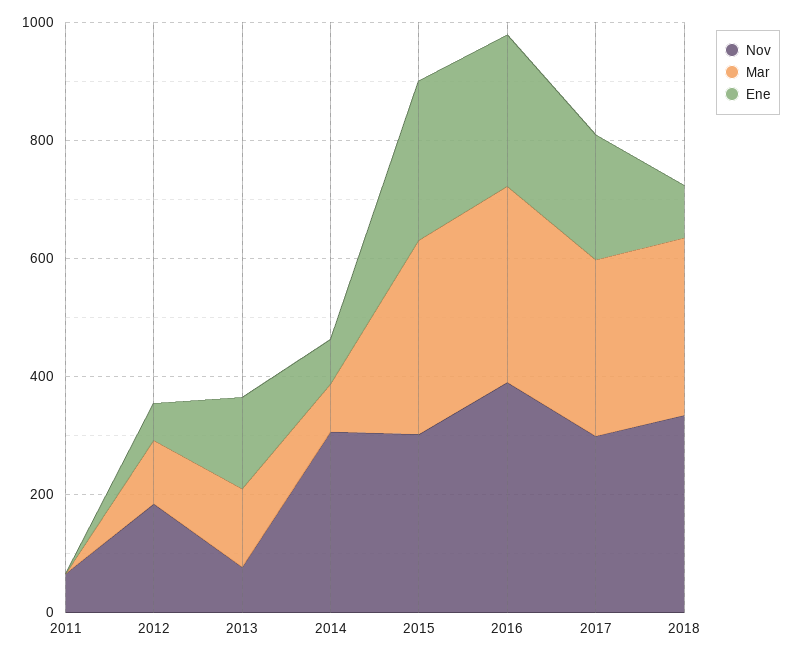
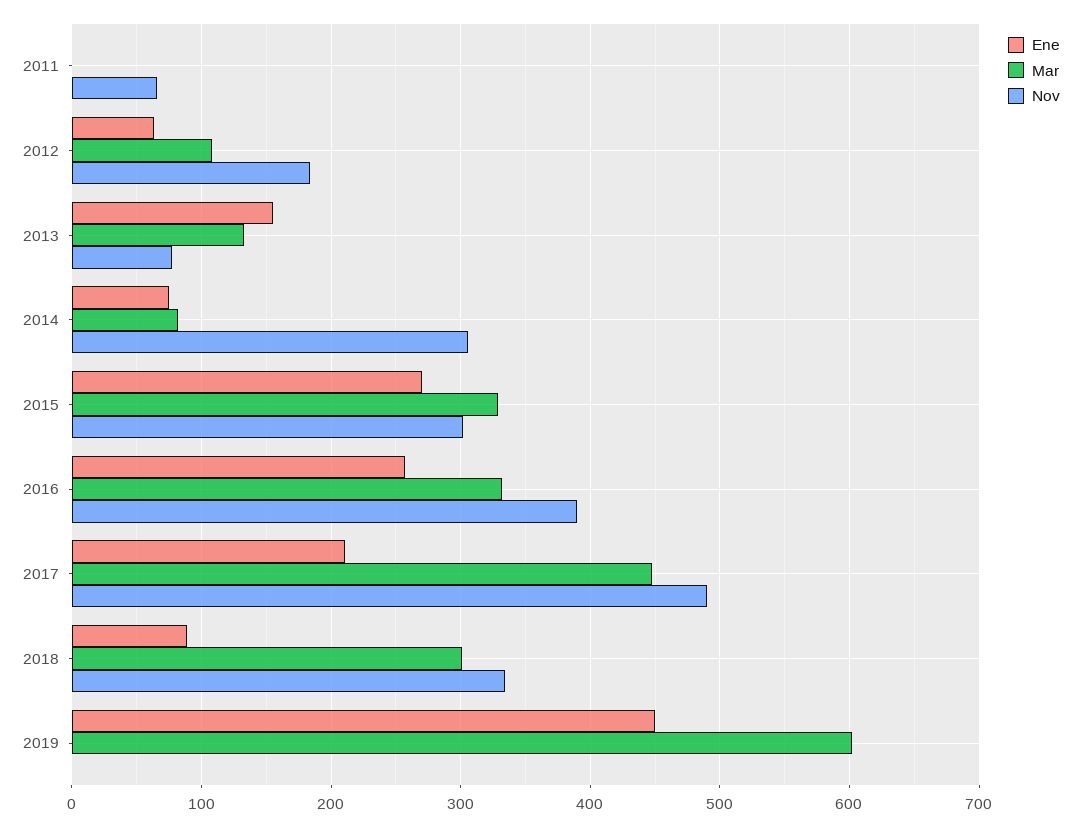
Nov, 2017: 300 -> 490
Mar, 2017: 300 -> 450
Ene, 2019: none -> 450
Mar, 2019: none -> 600
Nov, 2019: none -> 0

